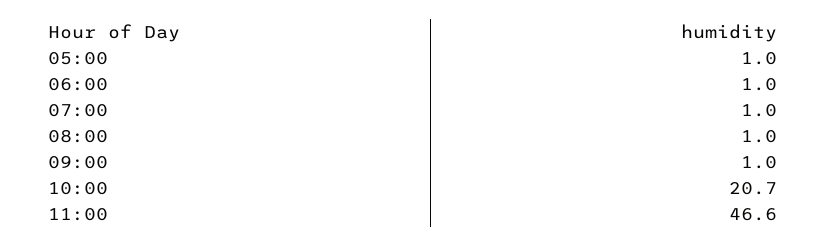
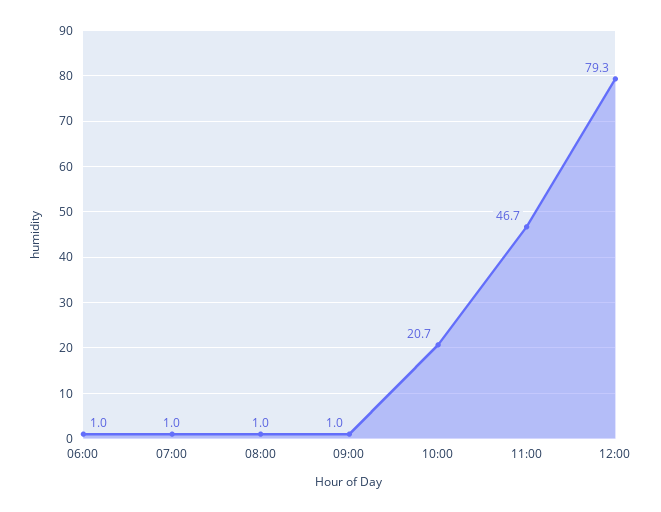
05:00: 1 -> none
11:00: 46.6 -> 46.7
12:00: none -> 79.3

